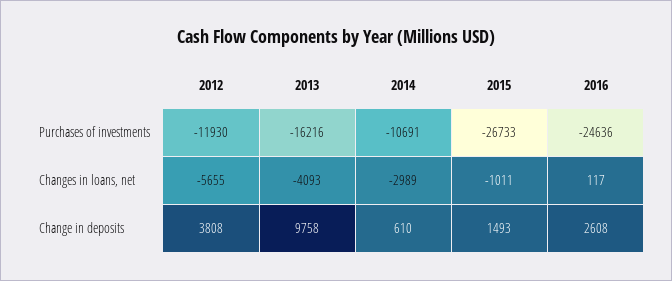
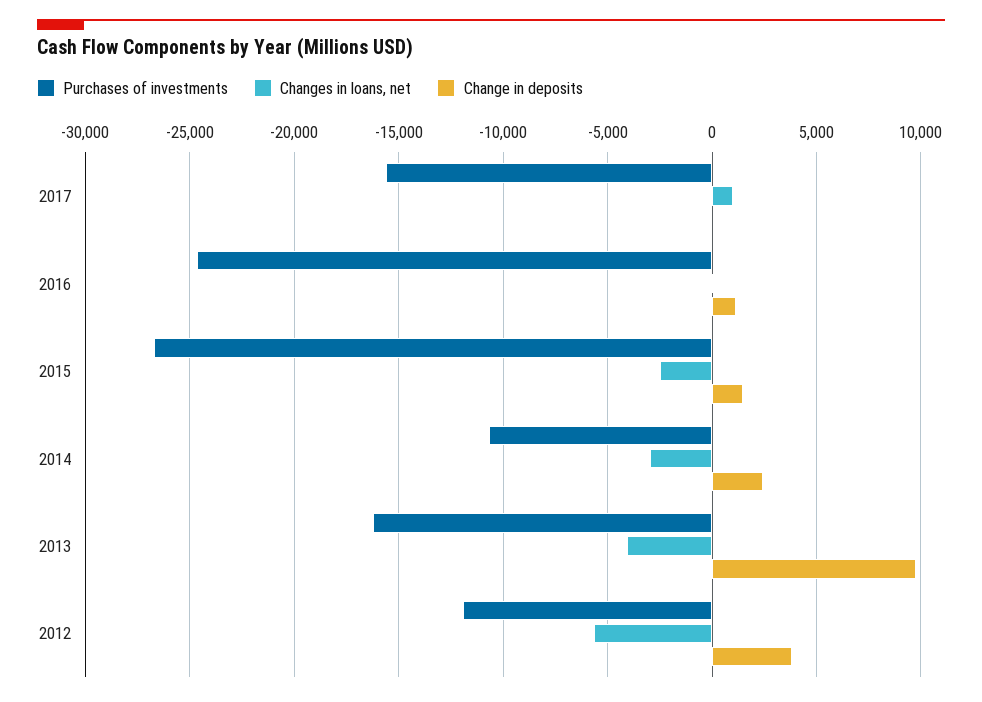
Changes in loans, net, 2015: -1011 -> -2500
Change in deposits, 2014: 610 -> 2500
Change in deposits, 2016: 2608 -> 1000
Purchases of investments, 2017: none -> -15500
Changes in loans, net, 2017: none -> 1000
Change in deposits, 2017: none -> 0

